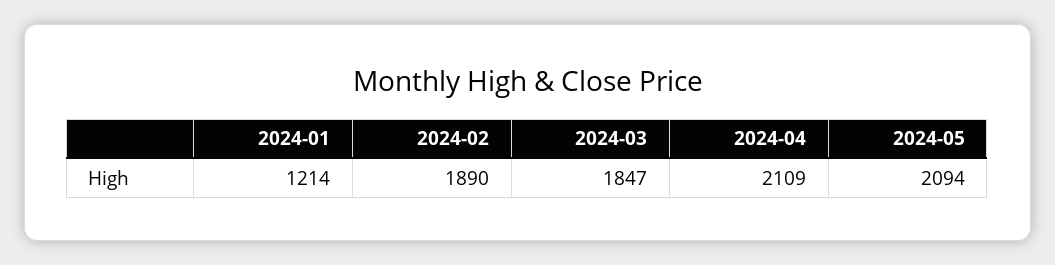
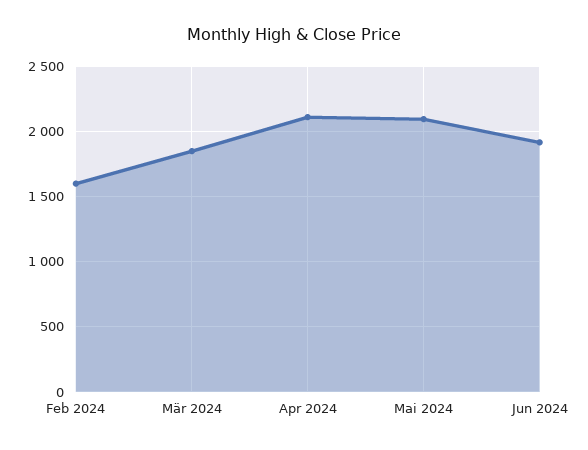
2024-01: 1214 -> none
2024-02: 1890 -> 1600
Jun 2024: none -> 1900

